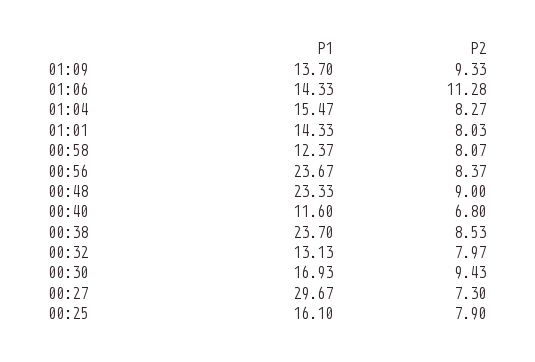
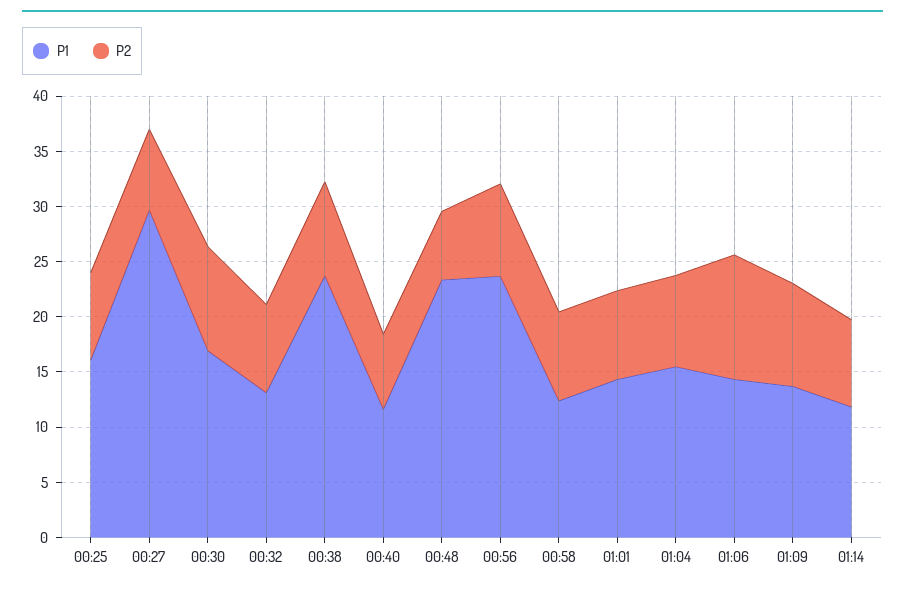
P2, 00:48: 9 -> 6
P1, 01:14: none -> 12
P2, 01:14: none -> 8

